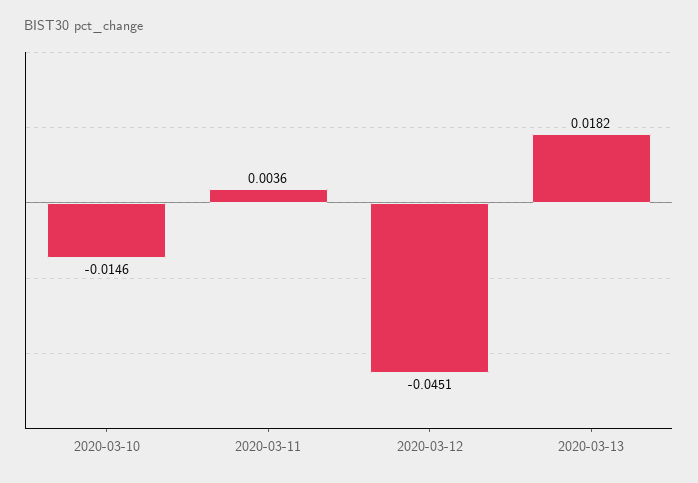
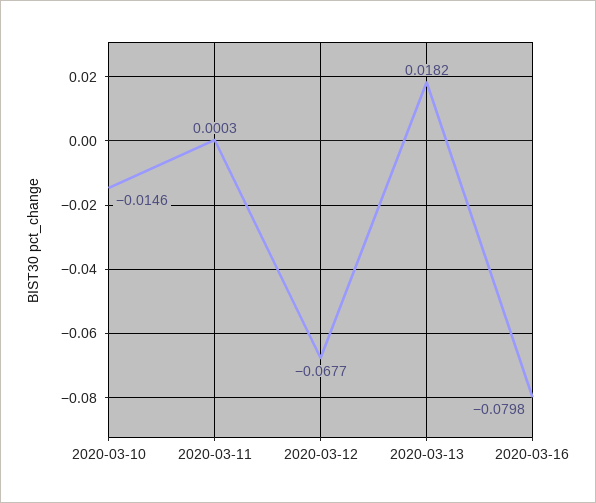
2020-03-11: 0.0036 -> 0.0003
2020-03-12: -0.0451 -> -0.0677
2020-03-16: none -> -0.0798

